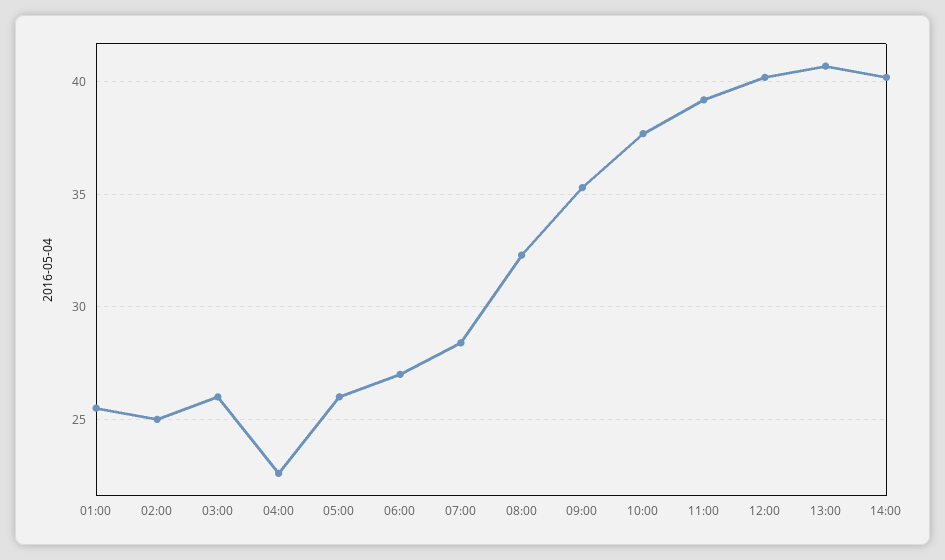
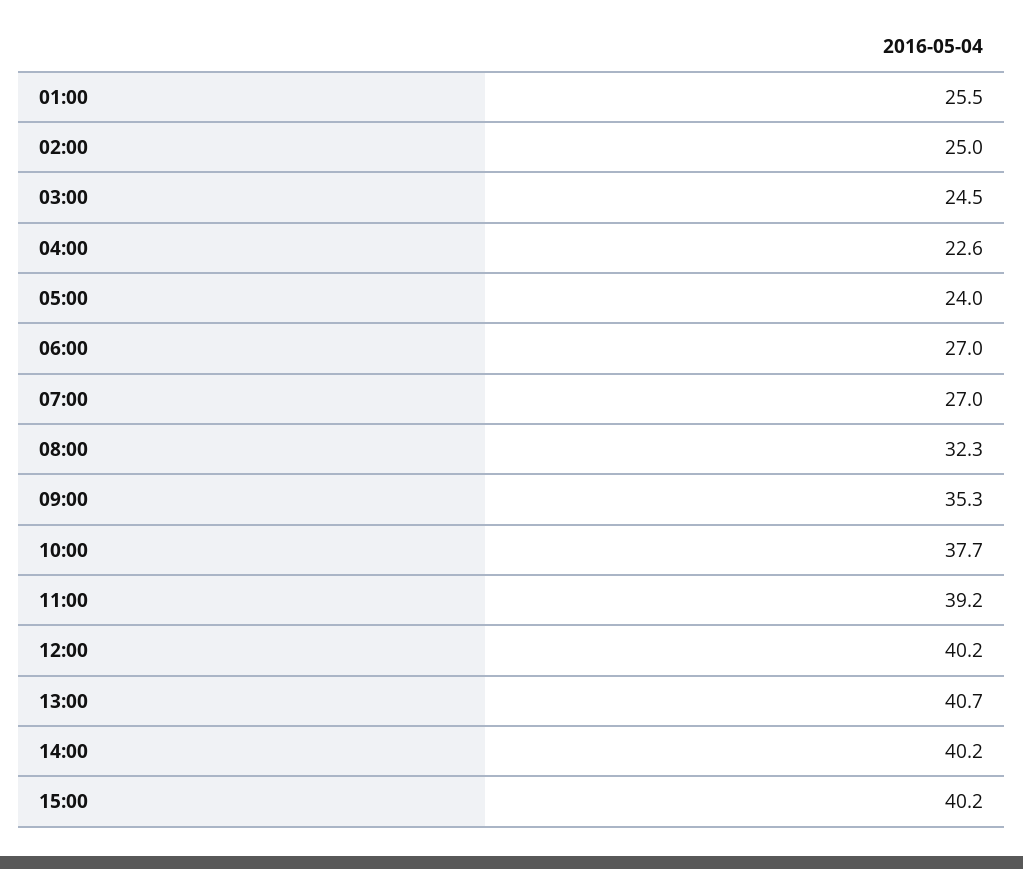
03:00: 26 -> 24.5
05:00: 26 -> 24
07:00: 28.5 -> 27
15:00: none -> 40.2

